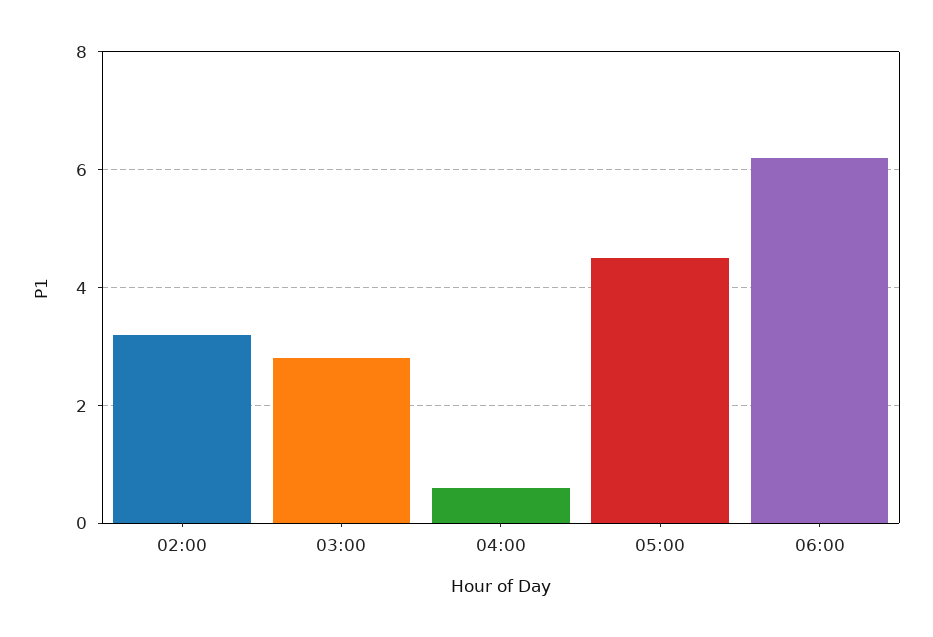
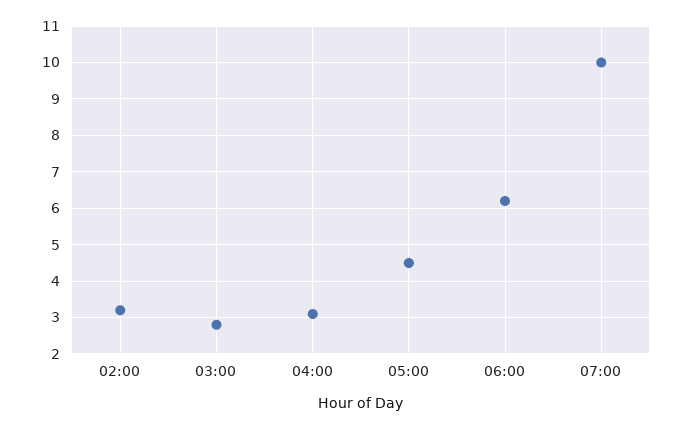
04:00: 0.5 -> 3
07:00: none -> 10

